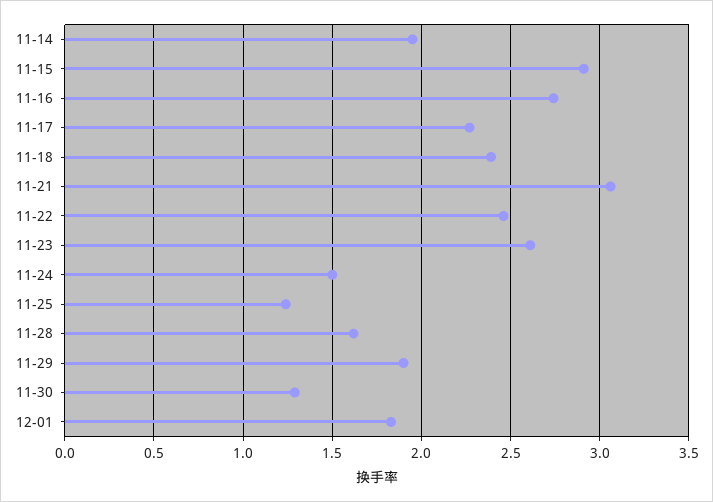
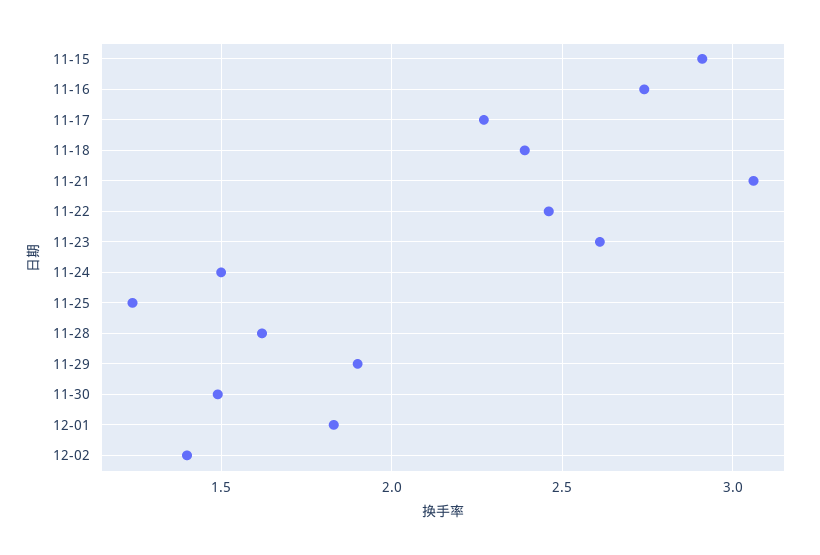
11-14: 1.95 -> none
11-30: 1.3 -> 1.5
12-02: none -> 1.4

